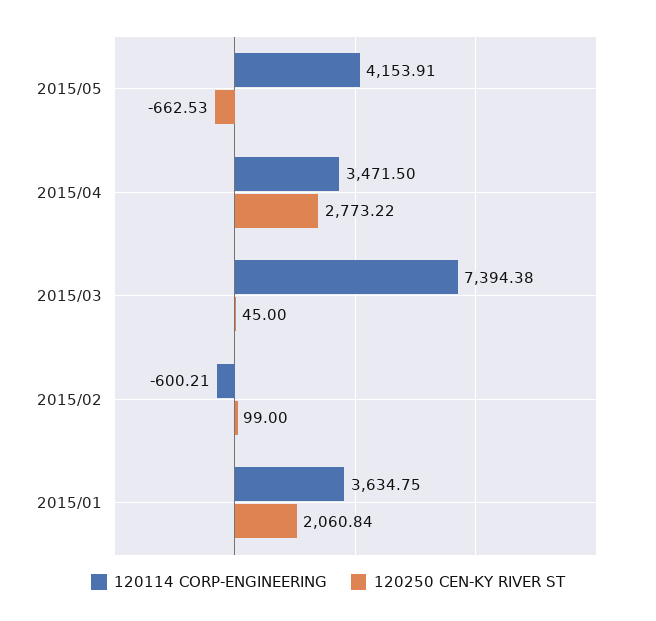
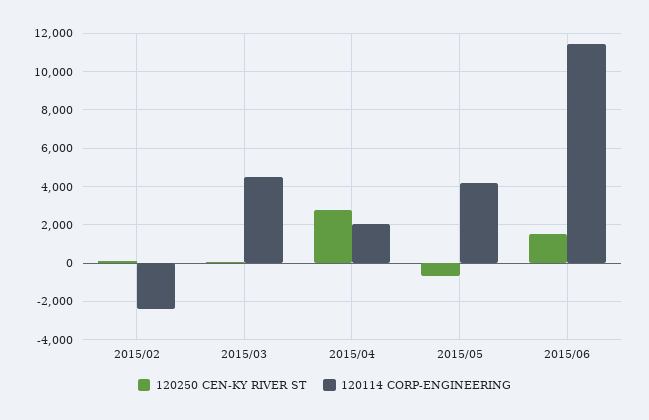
120114 CORP-ENGINEERING, 2015/04: 3471.5 -> 2000
120114 CORP-ENGINEERING, 2015/03: 7394.38 -> 4500
120114 CORP-ENGINEERING, 2015/02: -600.21 -> -2500
120114 CORP-ENGINEERING, 2015/01: 3634.75 -> none
120250 CEN-KY RIVER ST, 2015/01: 2060.84 -> none
120250 CEN-KY RIVER ST, 2015/06: none -> 1500
120114 CORP-ENGINEERING, 2015/06: none -> 11500

